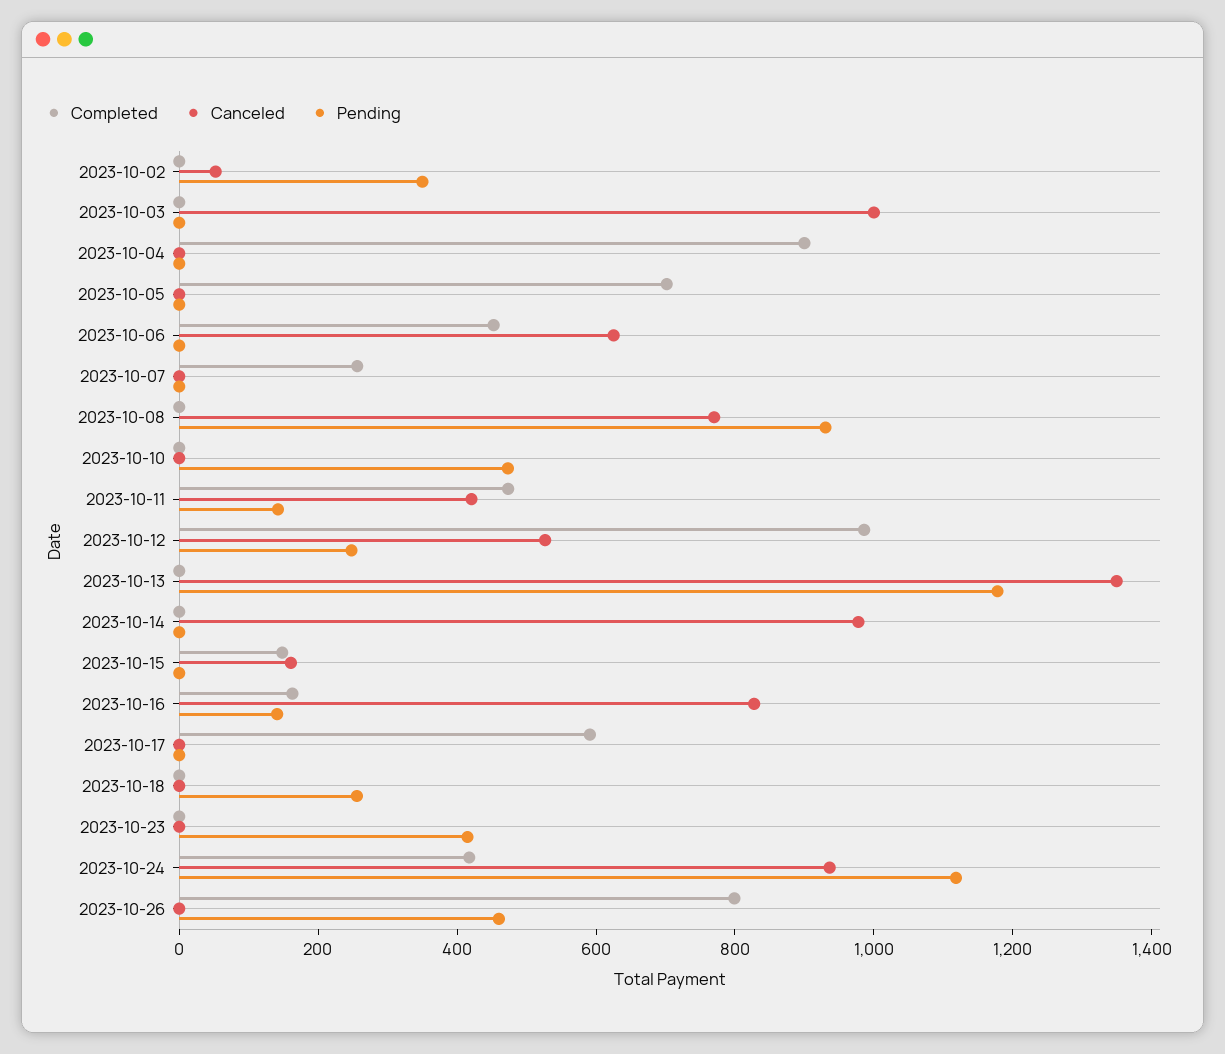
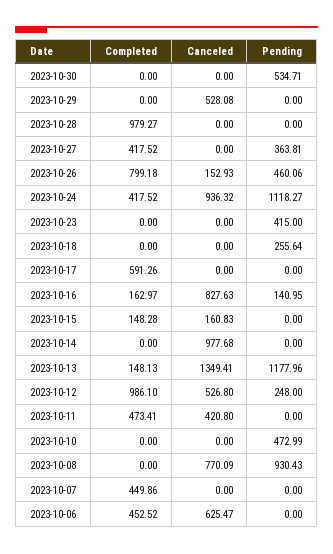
Completed, 2023-10-02: 0 -> none
Canceled, 2023-10-02: 50 -> none
Pending, 2023-10-02: 350 -> none
Completed, 2023-10-03: 0 -> none
Canceled, 2023-10-03: 1000 -> none
Pending, 2023-10-03: 0 -> none
Completed, 2023-10-04: 900 -> none
Canceled, 2023-10-04: 0 -> none
Pending, 2023-10-04: 0 -> none
Completed, 2023-10-05: 700 -> none
Canceled, 2023-10-05: 0 -> none
Pending, 2023-10-05: 0 -> none
Completed, 2023-10-07: 250 -> 449.86
Pending, 2023-10-11: 150 -> 0
Completed, 2023-10-13: 0 -> 148.13
Canceled, 2023-10-26: 0 -> 152.93
Completed, 2023-10-30: none -> 0
Canceled, 2023-10-30: none -> 0
Pending, 2023-10-30: none -> 534.71
Completed, 2023-10-29: none -> 0
Canceled, 2023-10-29: none -> 528.08
Pending, 2023-10-29: none -> 0
Completed, 2023-10-28: none -> 979.27
Canceled, 2023-10-28: none -> 0
Pending, 2023-10-28: none -> 0
Completed, 2023-10-27: none -> 417.52
Canceled, 2023-10-27: none -> 0
Pending, 2023-10-27: none -> 363.81

